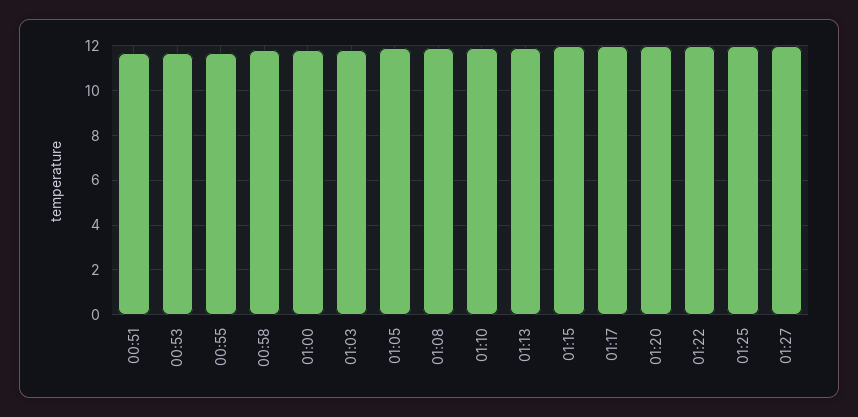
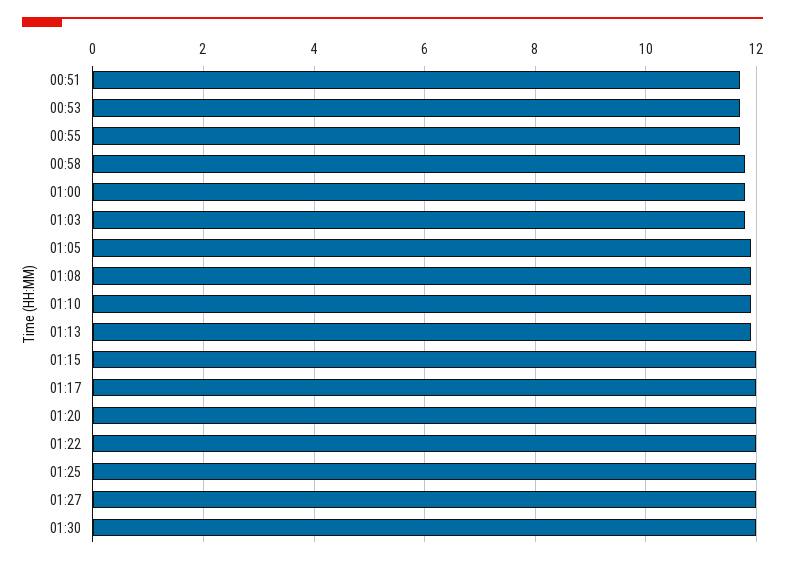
01:30: none -> 12

